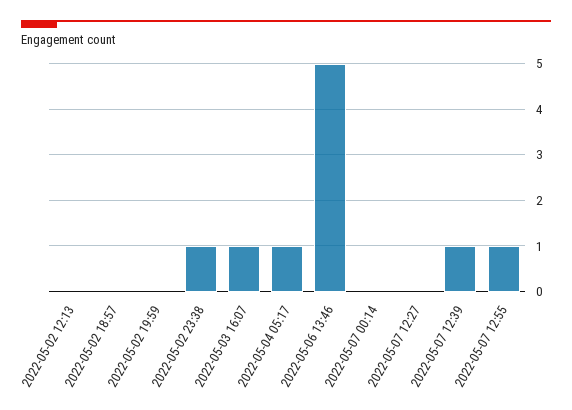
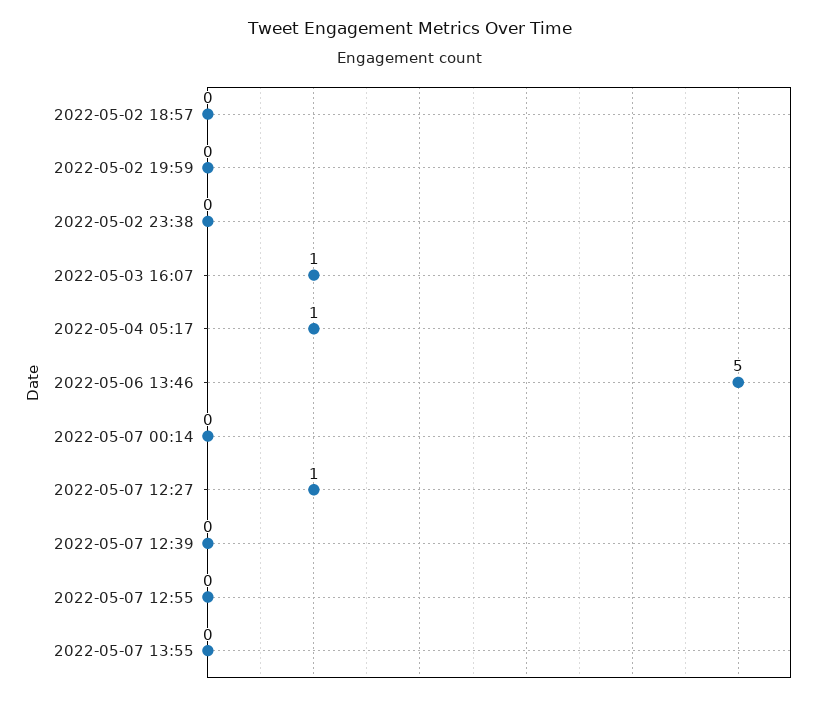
2022-05-02 12:13: 0 -> none
2022-05-02 23:38: 1 -> 0
2022-05-07 12:27: 0 -> 1
2022-05-07 12:39: 1 -> 0
2022-05-07 12:55: 1 -> 0
2022-05-07 13:55: none -> 0

